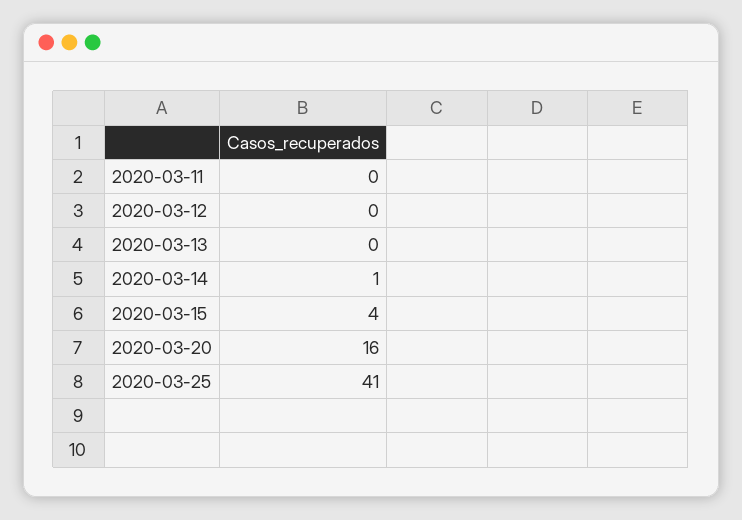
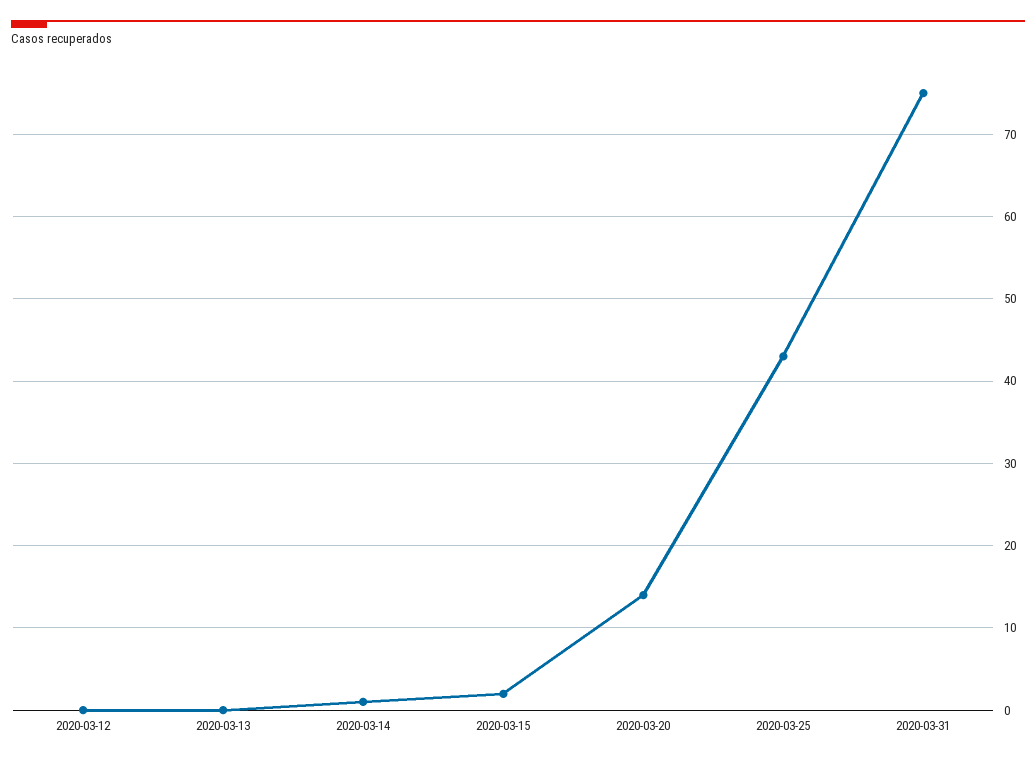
2020-03-11: 0 -> none
2020-03-15: 4 -> 2
2020-03-20: 16 -> 14
2020-03-25: 41 -> 43
2020-03-31: none -> 75

